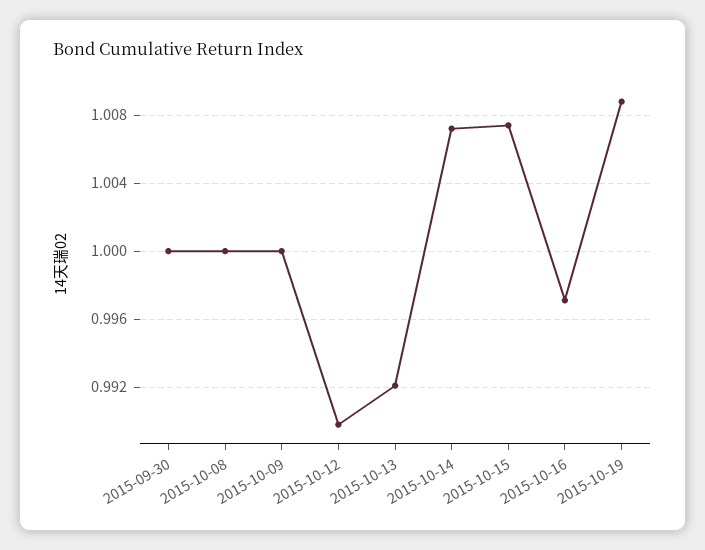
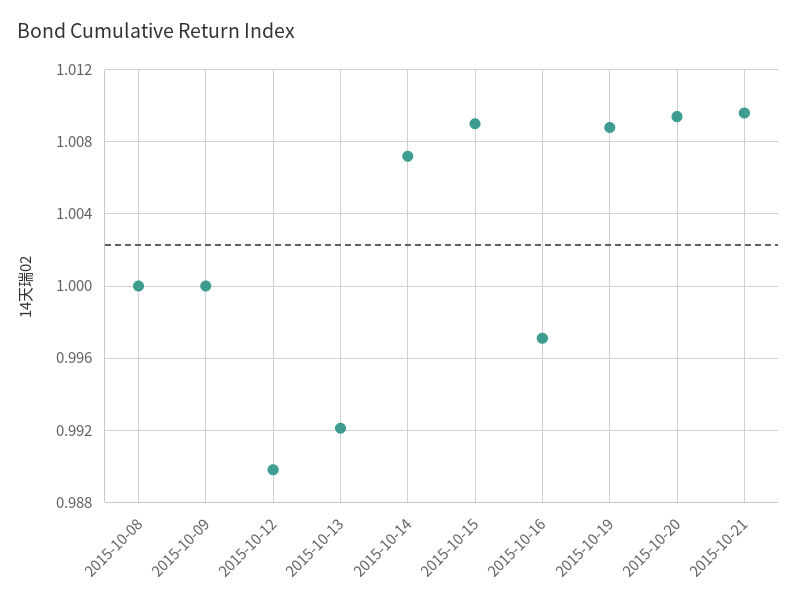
2015-09-30: 1 -> none
2015-10-15: 1.0075 -> 1.009
2015-10-20: none -> 1.0095
2015-10-21: none -> 1.0095

